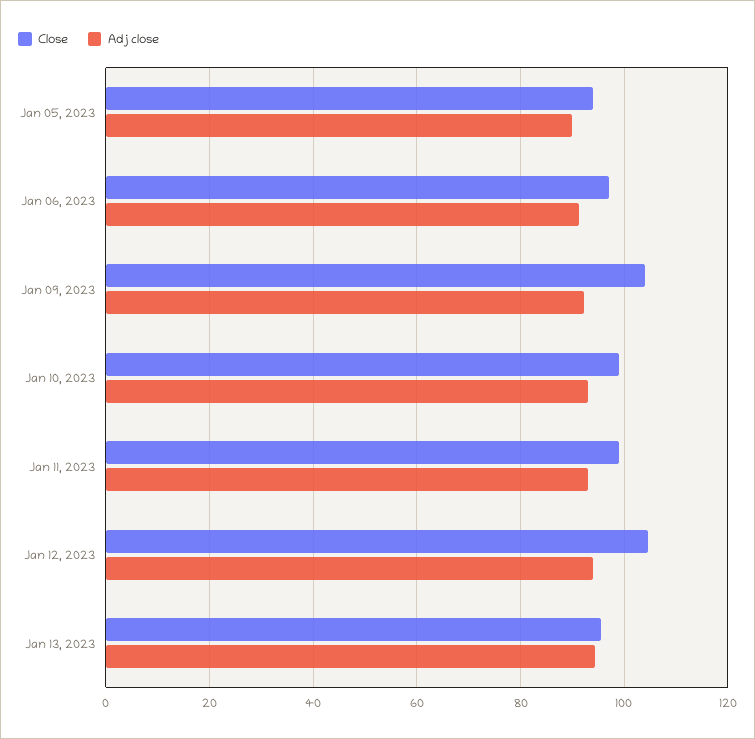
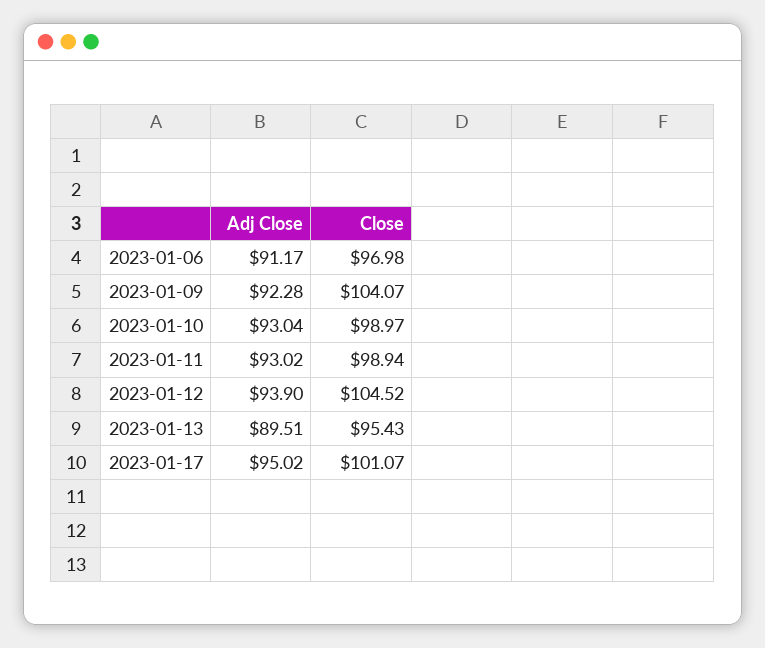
Close, Jan 05, 2023: 94 -> none
Adj close, Jan 05, 2023: 90 -> none
Adj close, Jan 13, 2023: 94 -> 89.51
Adj close, 2023-01-17: none -> 95.02
Close, 2023-01-17: none -> 101.07

